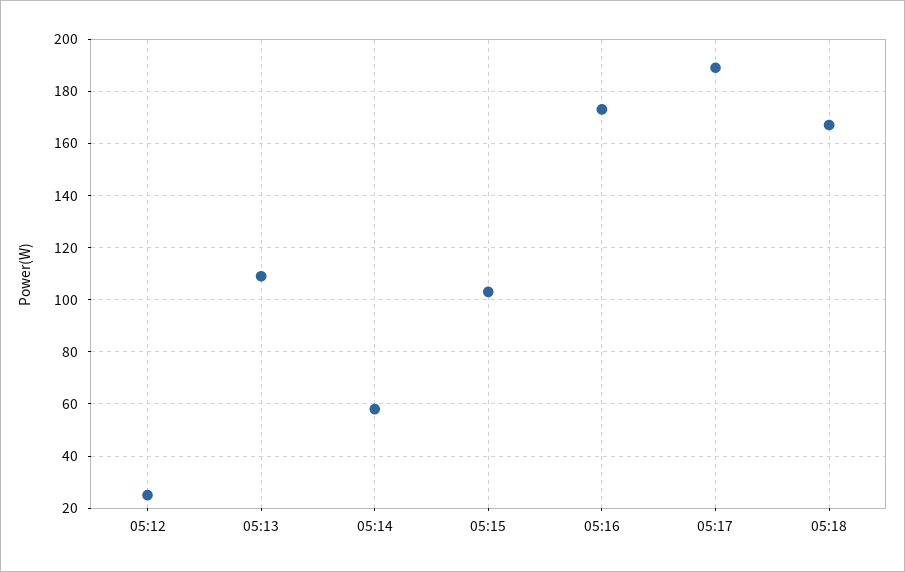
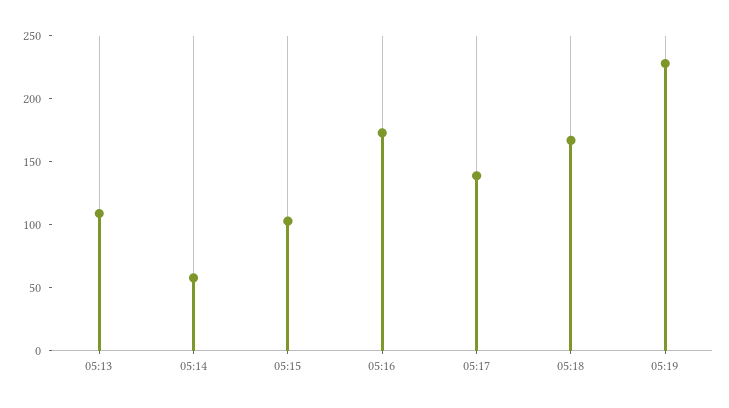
05:12: 25 -> none
05:17: 190 -> 140
05:19: none -> 230

